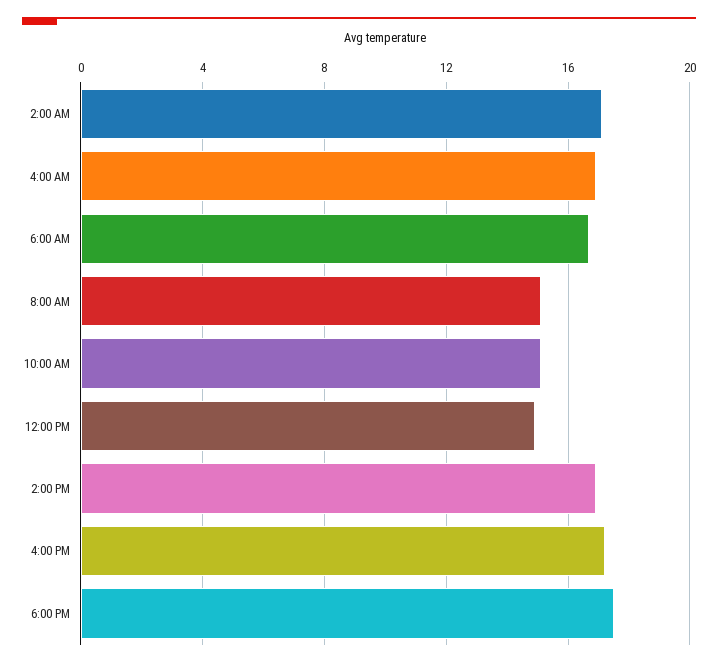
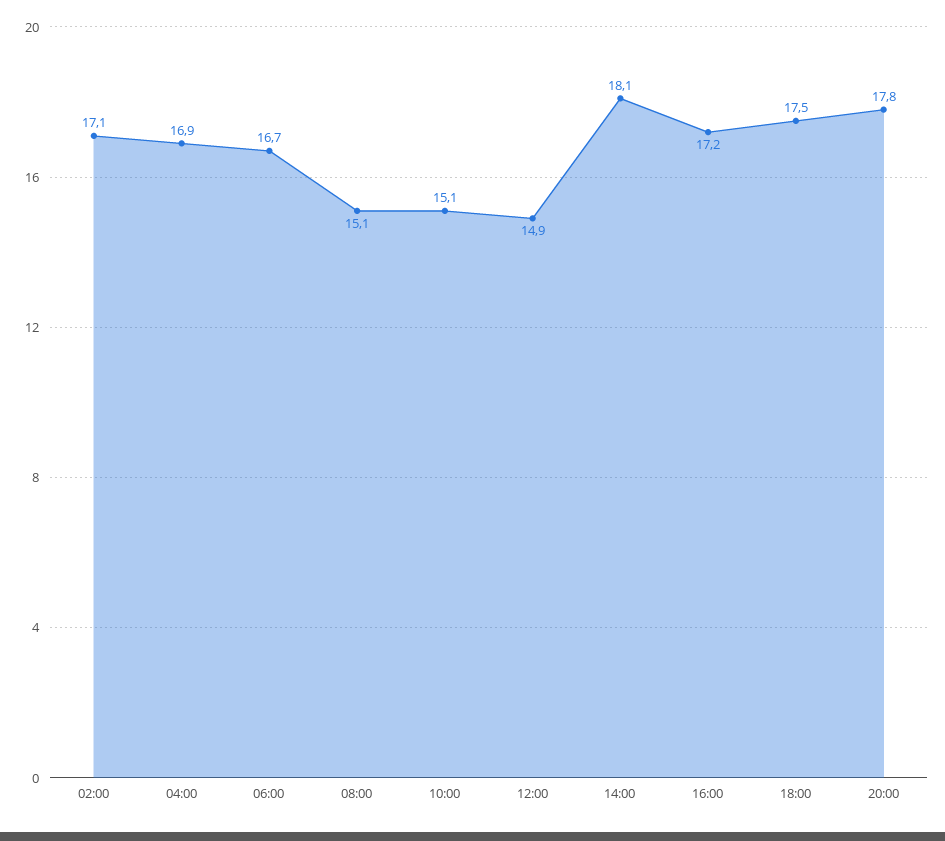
2:00 PM: 17 -> 18.1
20:00: none -> 17.8

